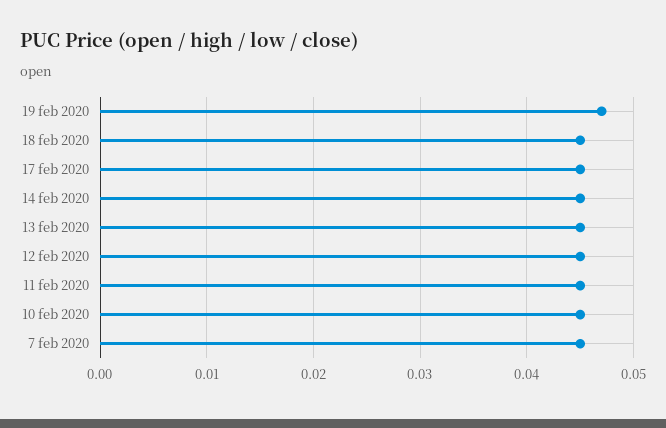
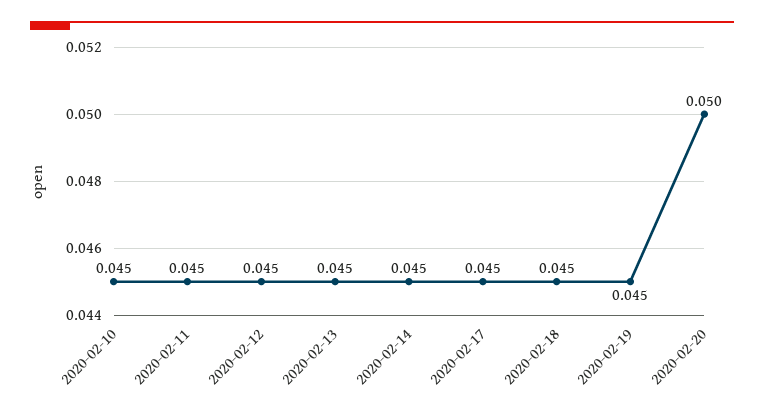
19 feb 2020: 0.047 -> 0.045
7 feb 2020: 0.045 -> none
2020-02-20: none -> 0.05

